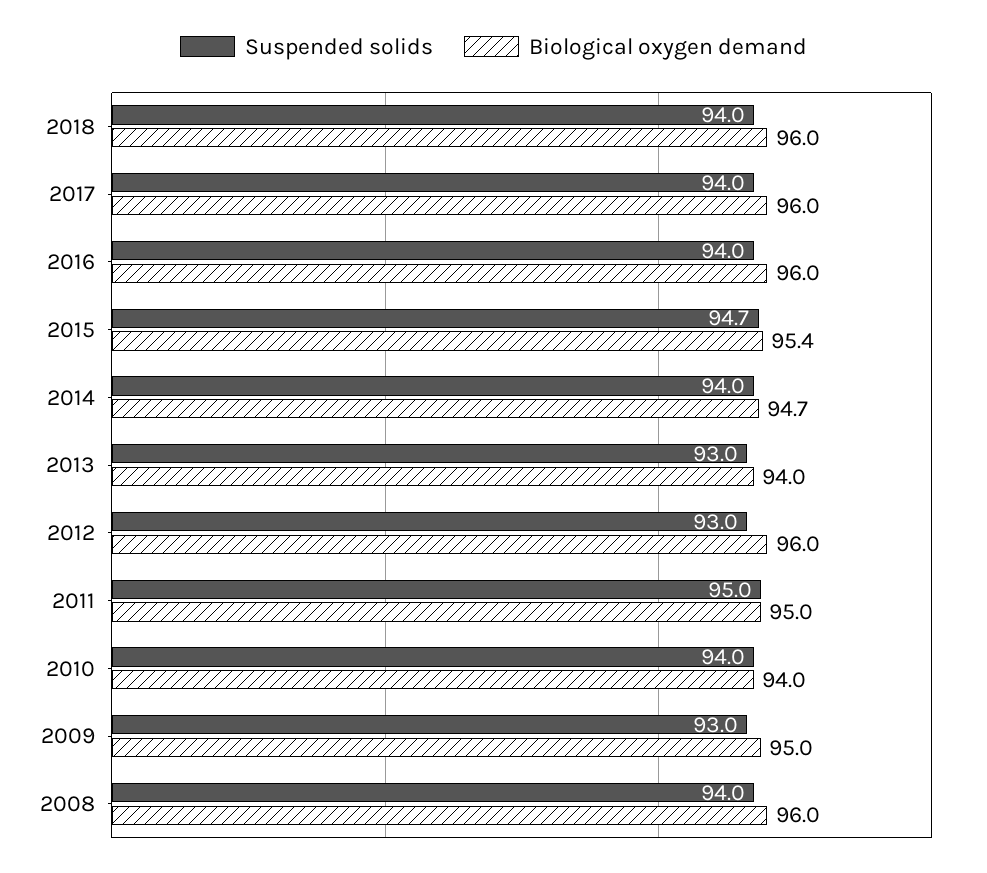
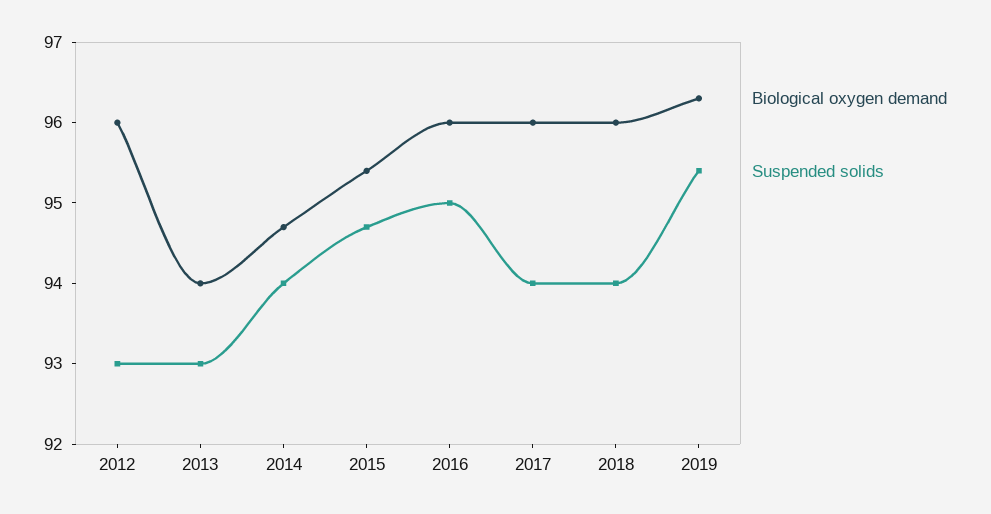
Suspended solids, 2016: 94 -> 95
Suspended solids, 2011: 95 -> none
Biological oxygen demand, 2011: 95 -> none
Suspended solids, 2010: 94 -> none
Biological oxygen demand, 2010: 94 -> none
Suspended solids, 2009: 93 -> none
Biological oxygen demand, 2009: 95 -> none
Suspended solids, 2008: 94 -> none
Biological oxygen demand, 2008: 96 -> none
Biological oxygen demand, 2019: none -> 96.3
Suspended solids, 2019: none -> 95.4

